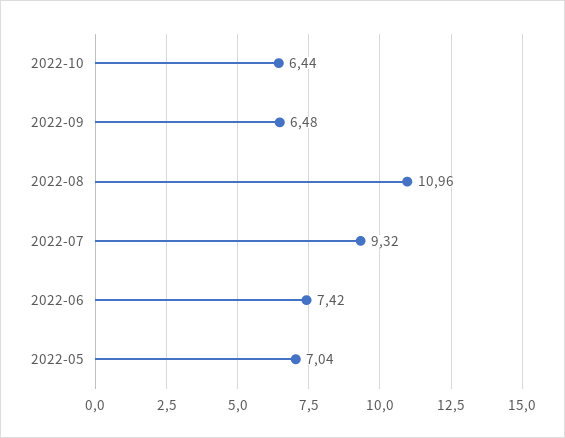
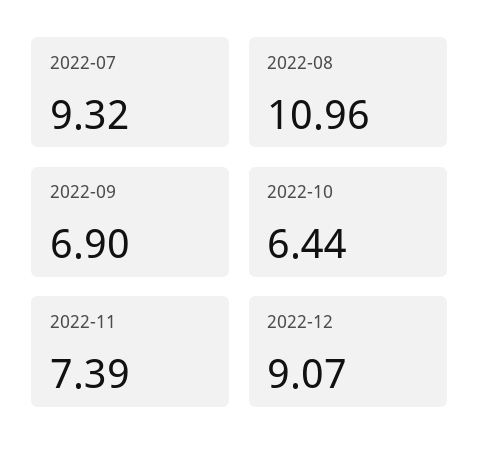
2022-09: 6.48 -> 6.9
2022-06: 7.42 -> none
2022-05: 7.04 -> none
2022-11: none -> 7.39
2022-12: none -> 9.07

